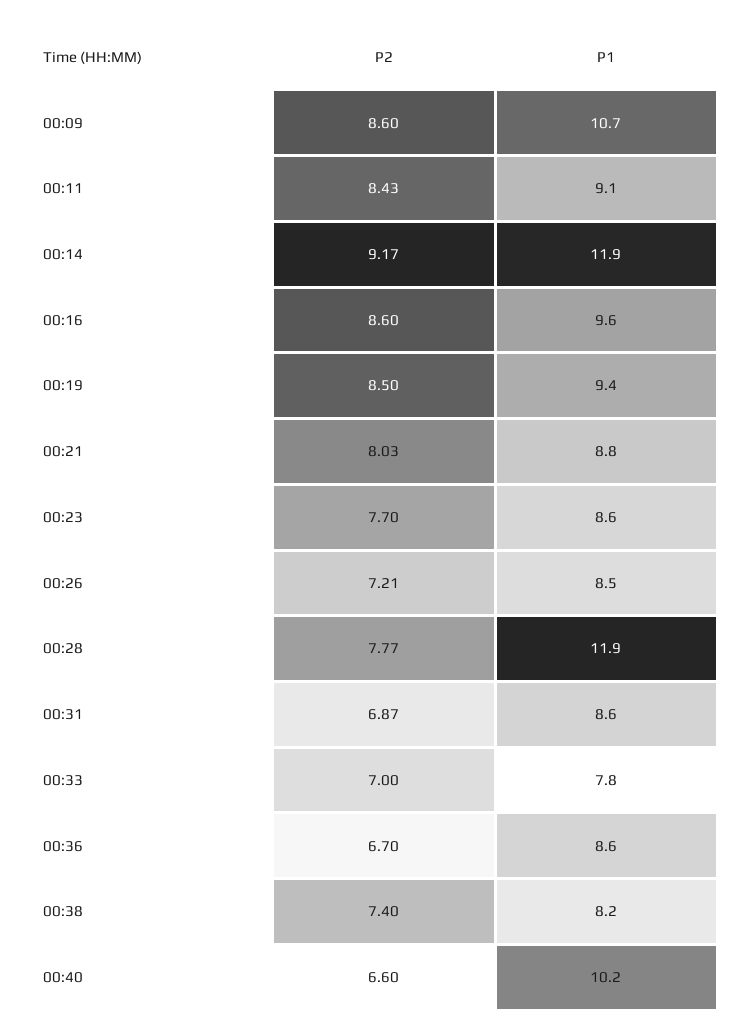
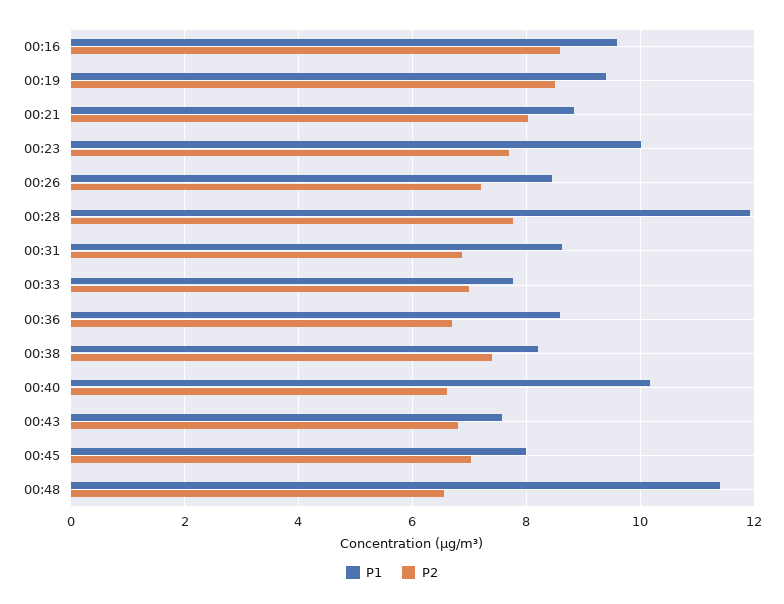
P2, 00:09: 8.6 -> none
P1, 00:09: 10.7 -> none
P2, 00:11: 8.43 -> none
P1, 00:11: 9.1 -> none
P2, 00:14: 9.17 -> none
P1, 00:14: 11.9 -> none
P1, 00:23: 8.6 -> 10
P1, 00:43: none -> 7.6
P2, 00:43: none -> 6.8
P1, 00:45: none -> 8
P2, 00:45: none -> 7
P1, 00:48: none -> 11.4
P2, 00:48: none -> 6.6

